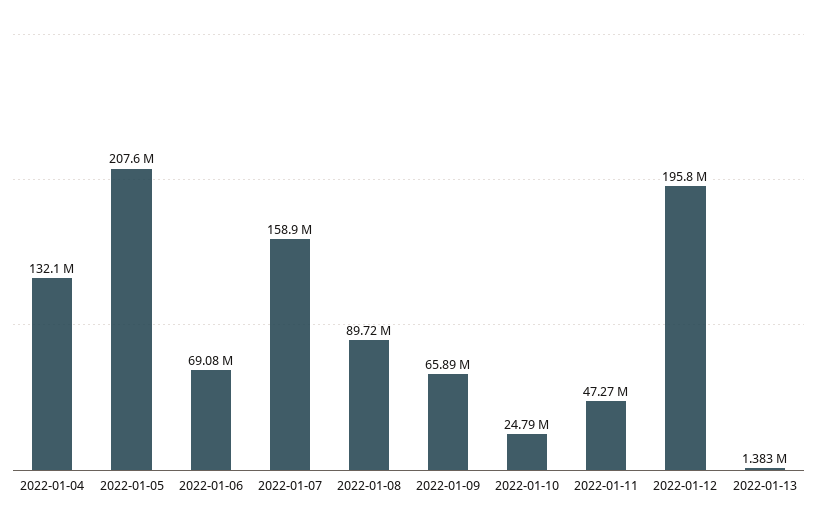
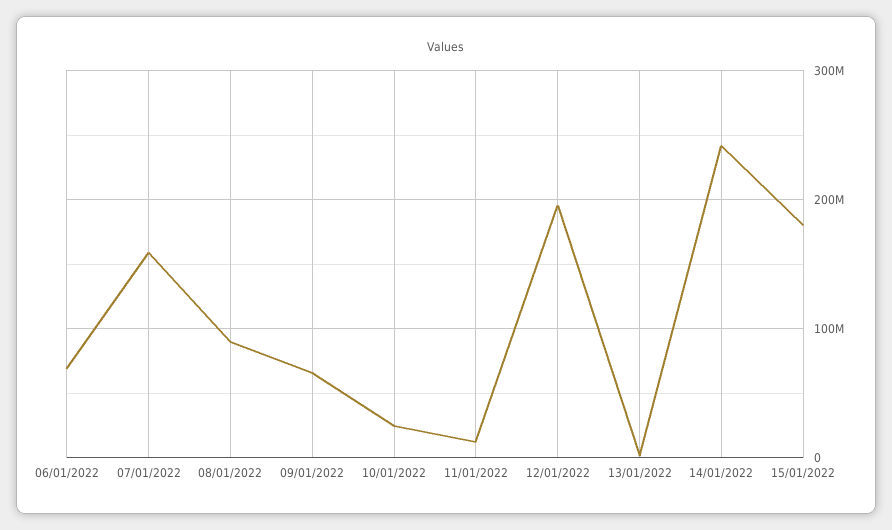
2022-01-04: 132100000 -> none
2022-01-05: 207600000 -> none
2022-01-11: 47270000 -> 10000000
14/01/2022: none -> 240000000
15/01/2022: none -> 180000000

